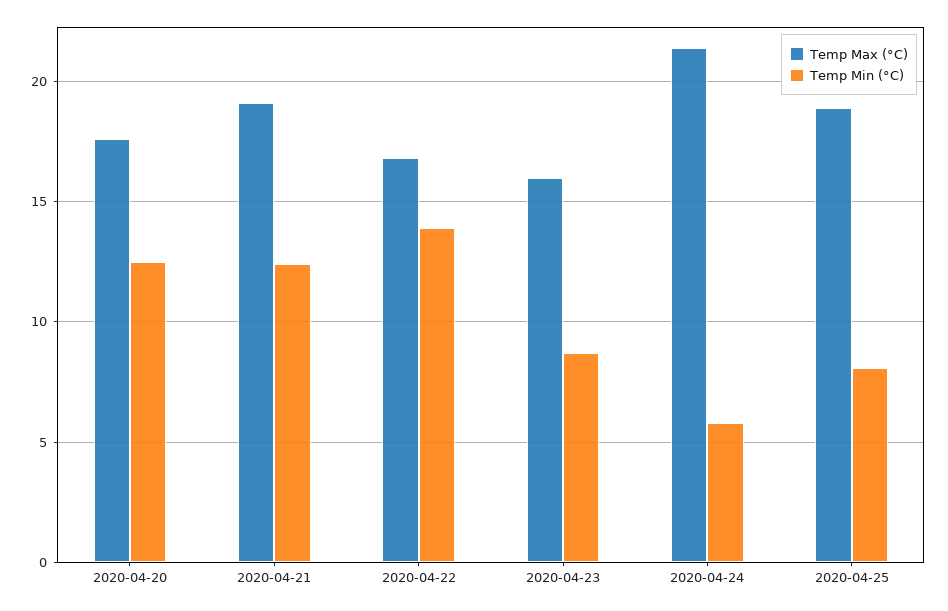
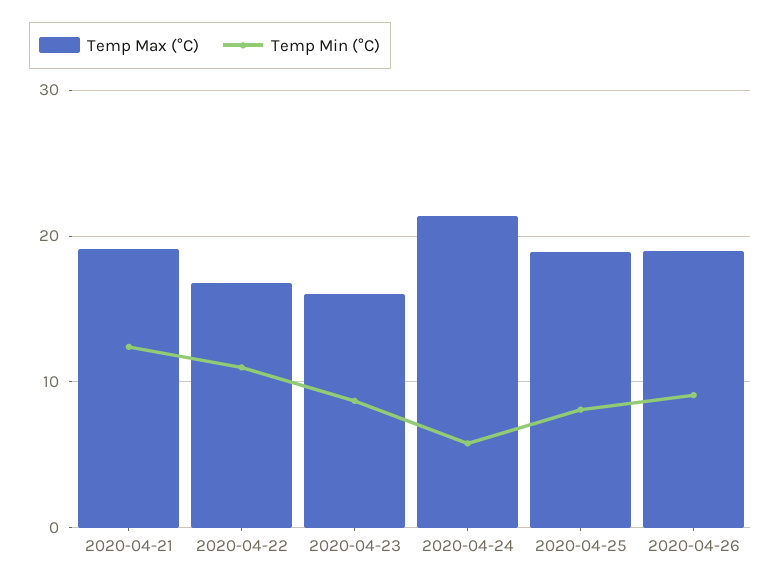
Temp Max (°C), 2020-04-20: 17.5 -> none
Temp Min (°C), 2020-04-20: 12.5 -> none
Temp Min (°C), 2020-04-22: 14 -> 11
Temp Max (°C), 2020-04-26: none -> 19
Temp Min (°C), 2020-04-26: none -> 9

